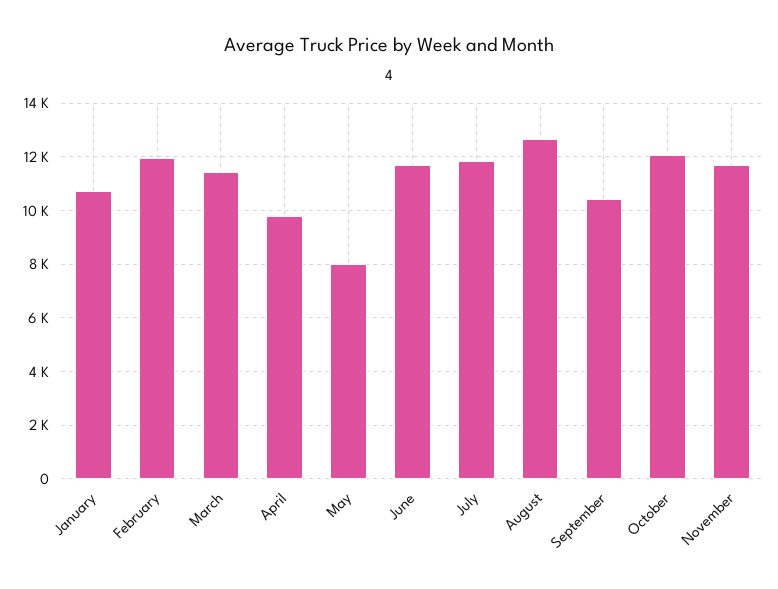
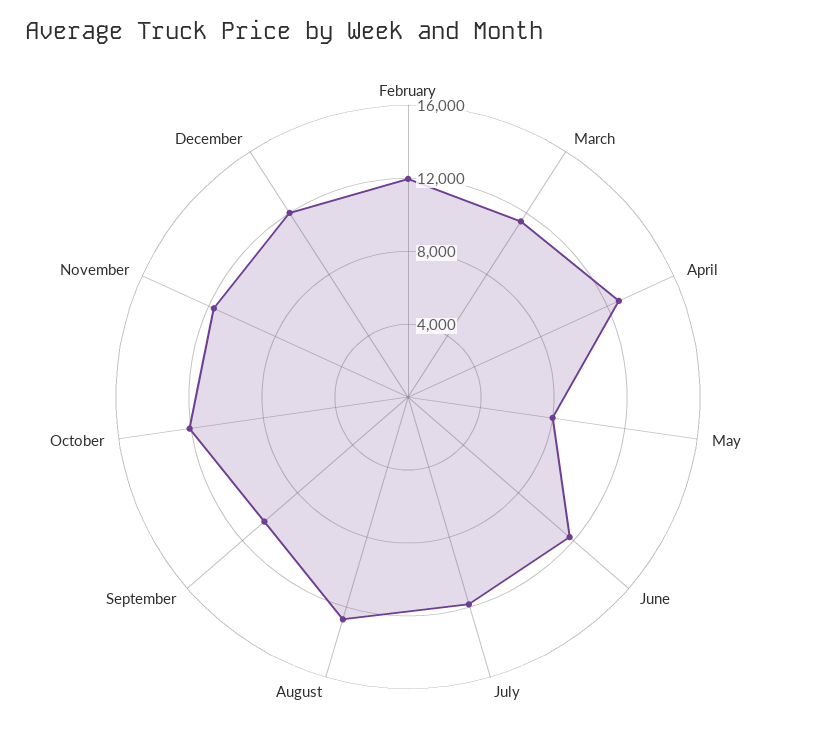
January: 10750 -> none
April: 9750 -> 13000
December: none -> 12000

